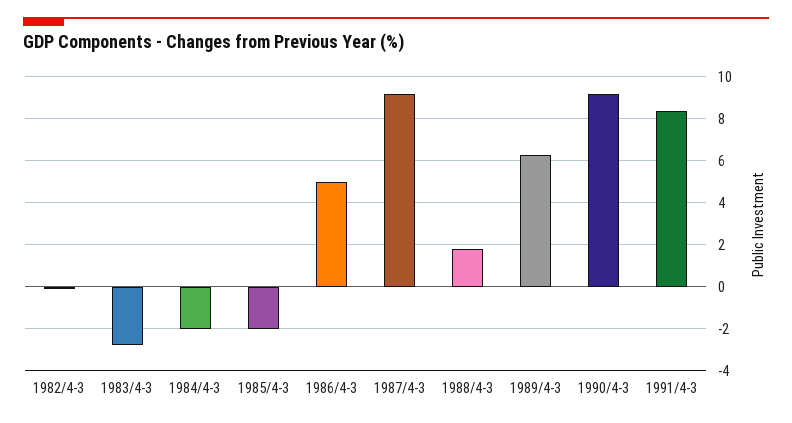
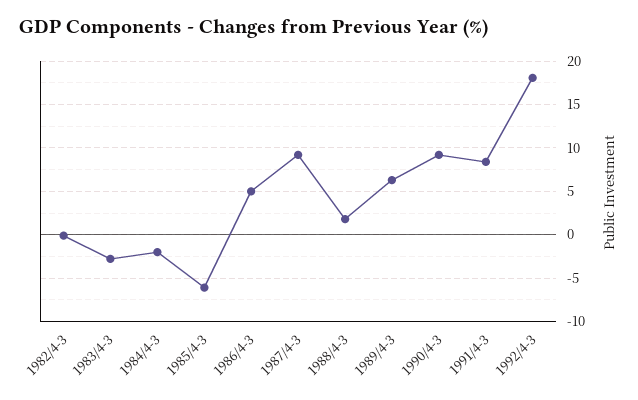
1985/4-3: -2 -> -6
1992/4-3: none -> 18

